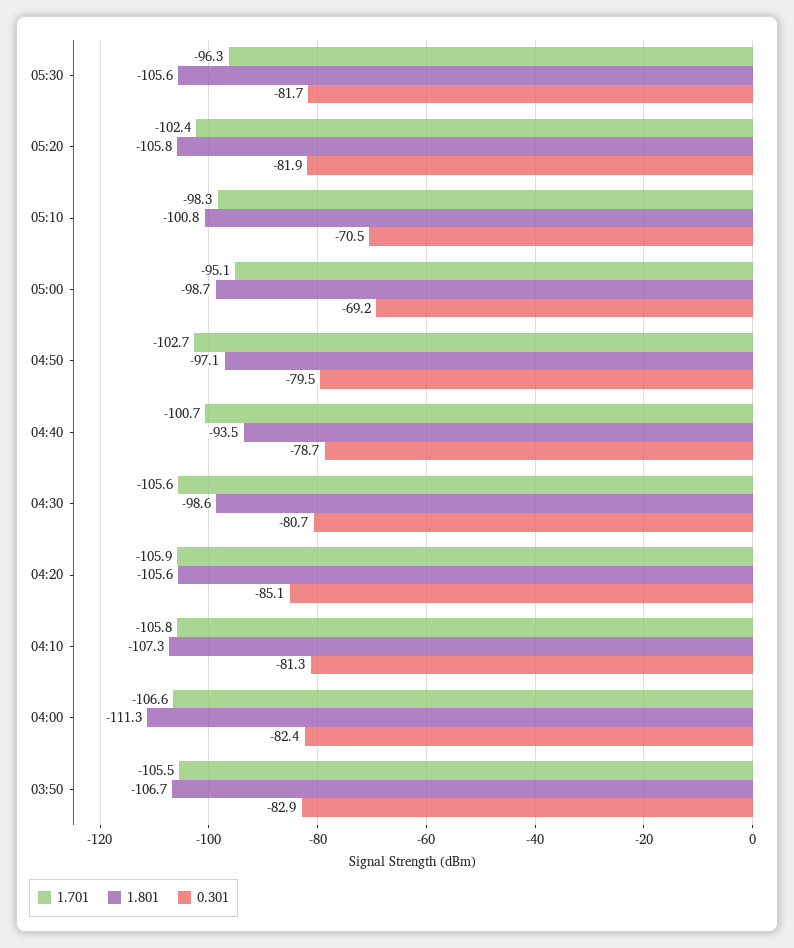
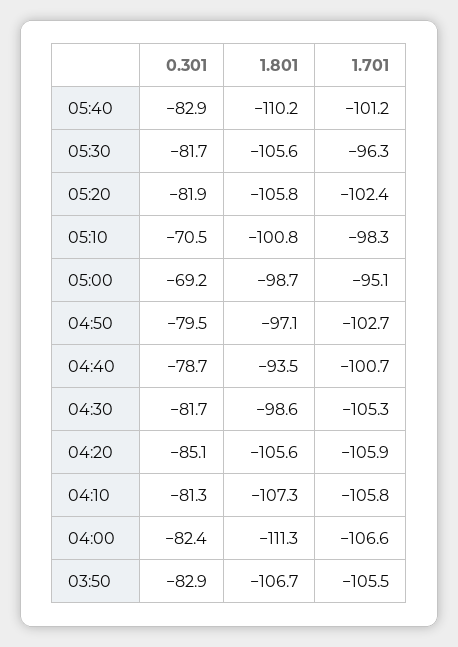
1.701, 04:30: -105.6 -> -105.3
0.301, 04:30: -80.7 -> -81.7
0.301, 05:40: none -> -82.9
1.801, 05:40: none -> -110.2
1.701, 05:40: none -> -101.2

